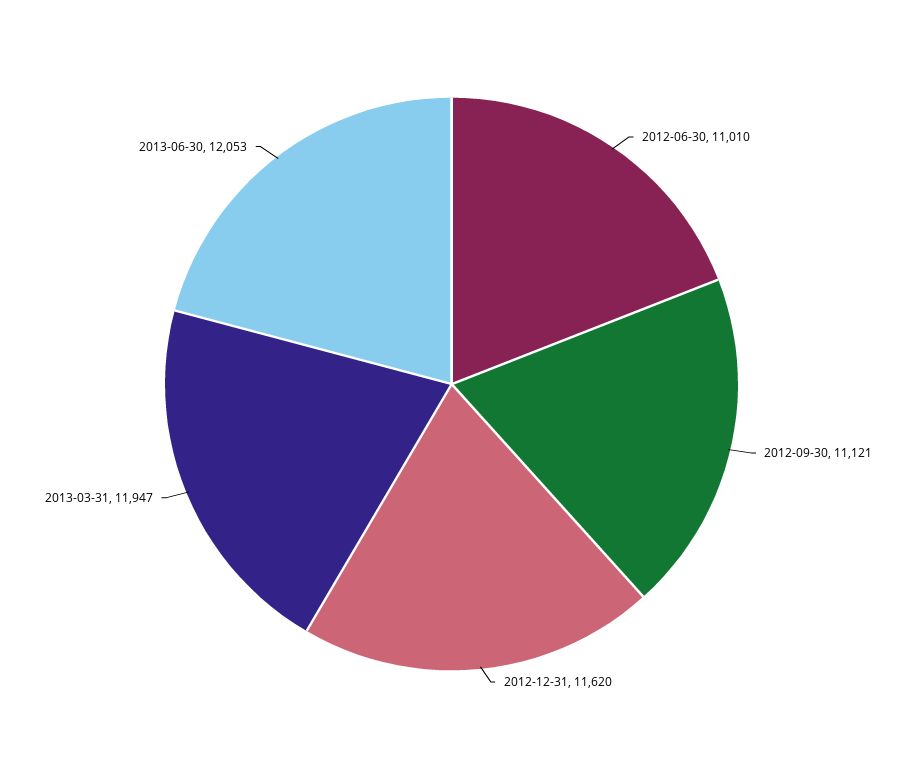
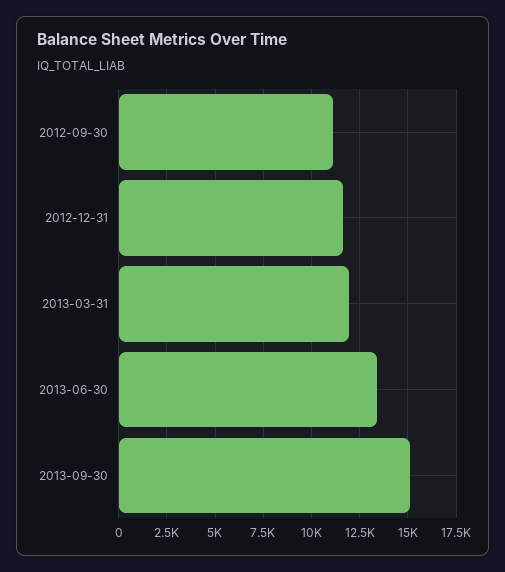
2012-06-30: 11010 -> none
2013-06-30: 12053 -> 13500
2013-09-30: none -> 15000

